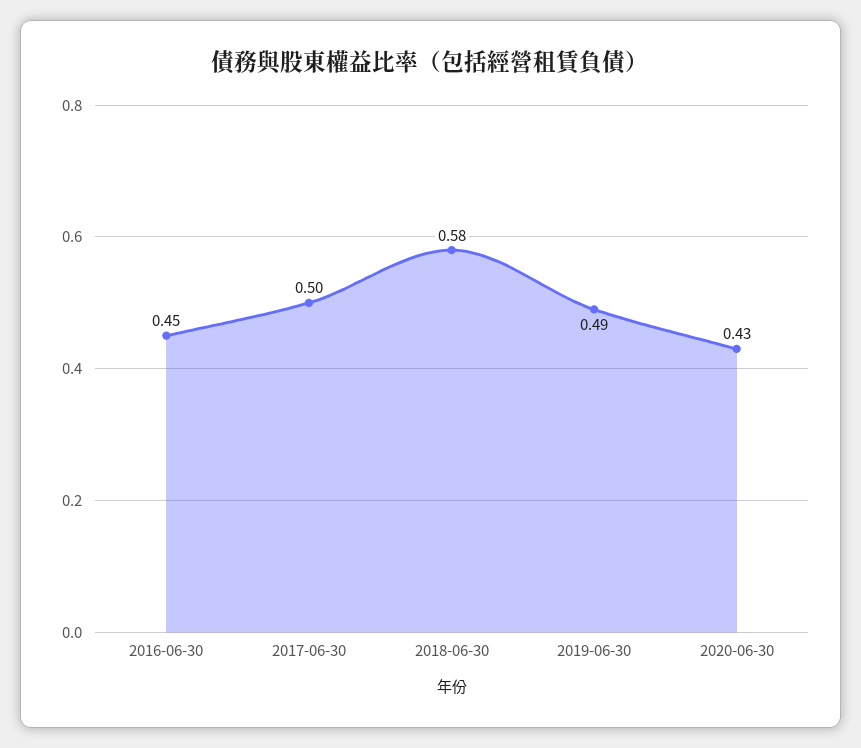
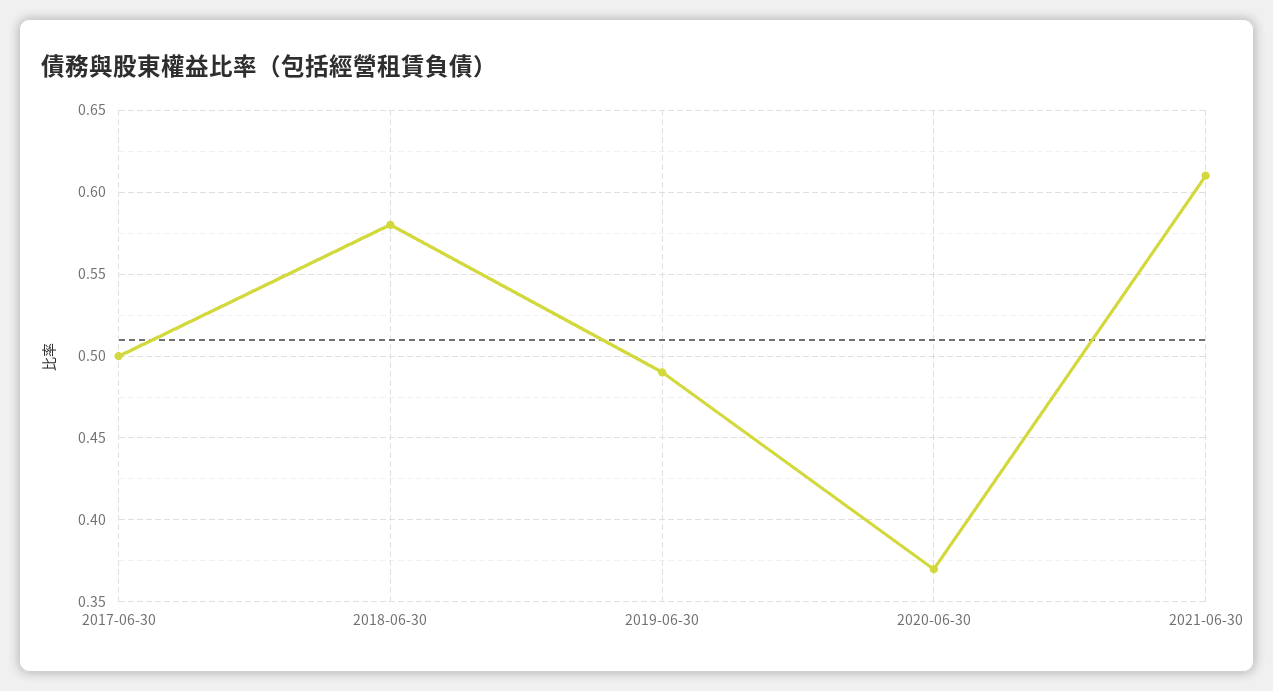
2016-06-30: 0.45 -> none
2020-06-30: 0.43 -> 0.37
2021-06-30: none -> 0.61

